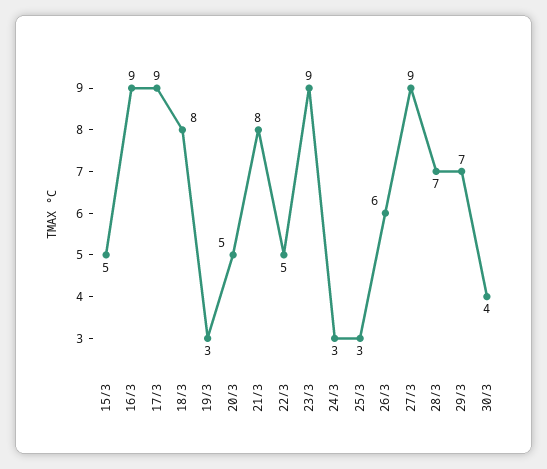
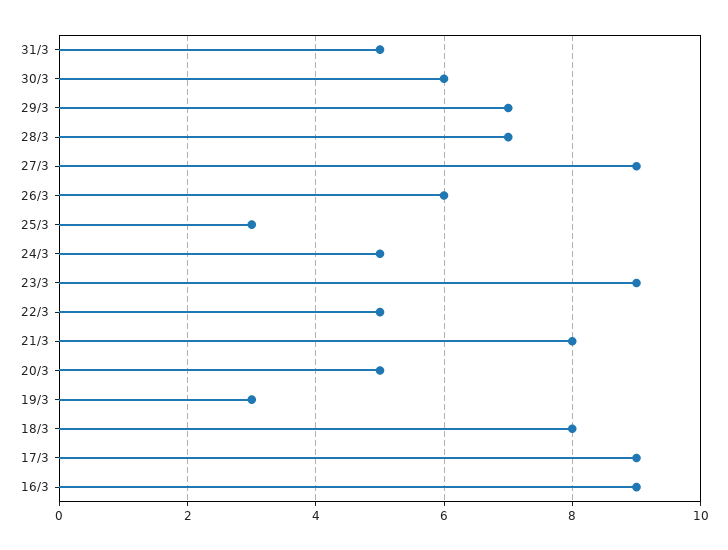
15/3: 5 -> none
24/3: 3 -> 5
30/3: 4 -> 6
31/3: none -> 5

